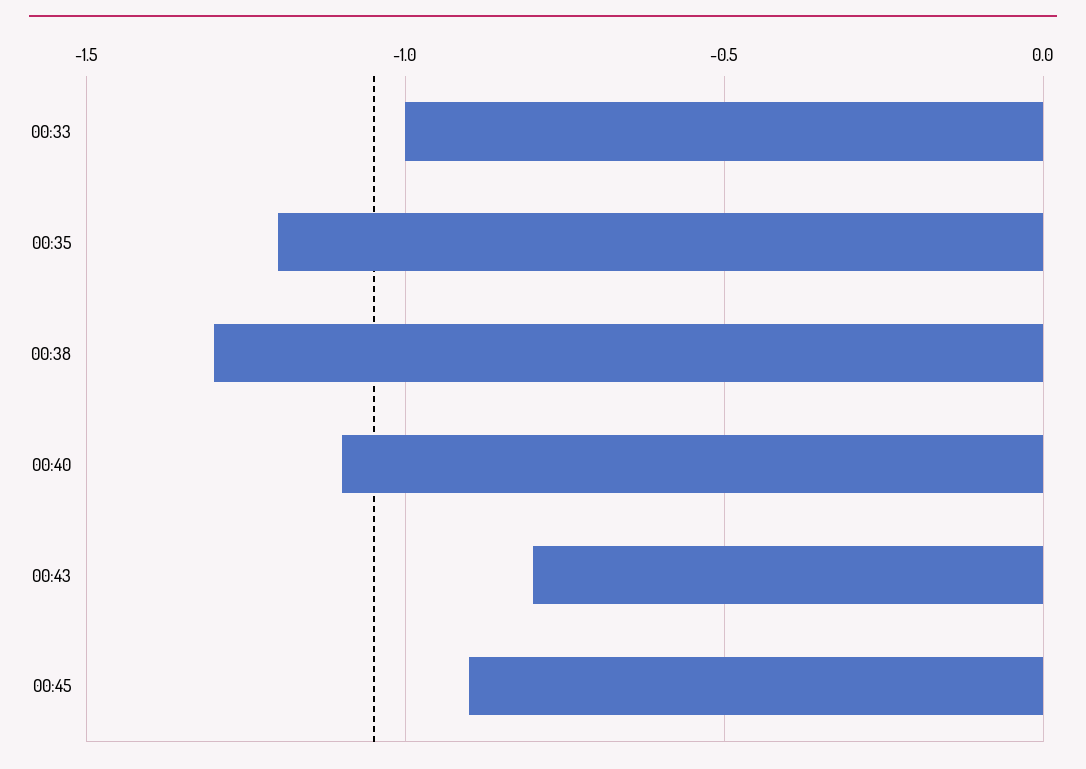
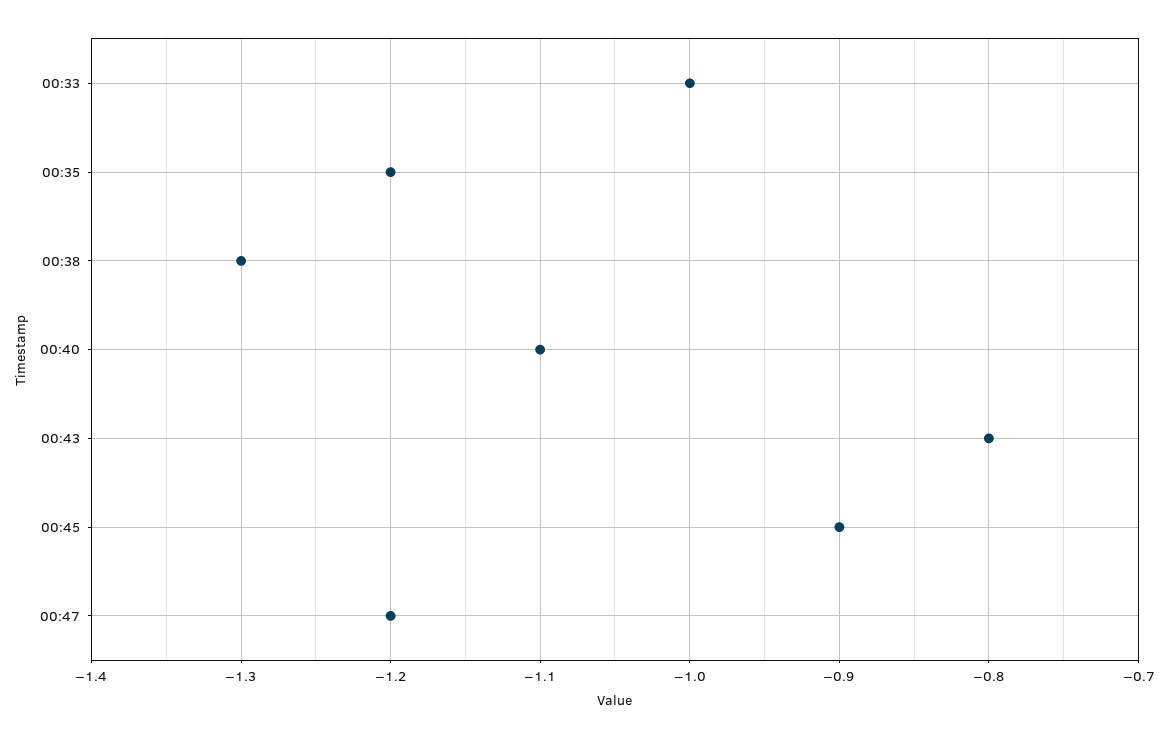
00:47: none -> -1.2

